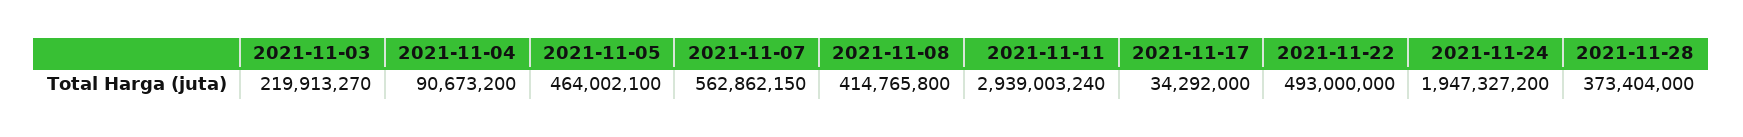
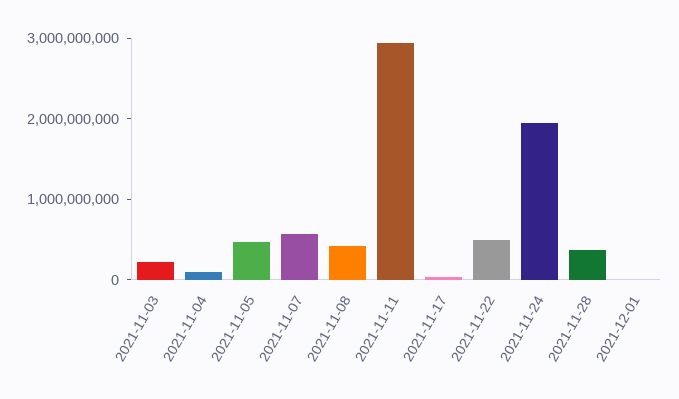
2021-12-01: none -> 0

